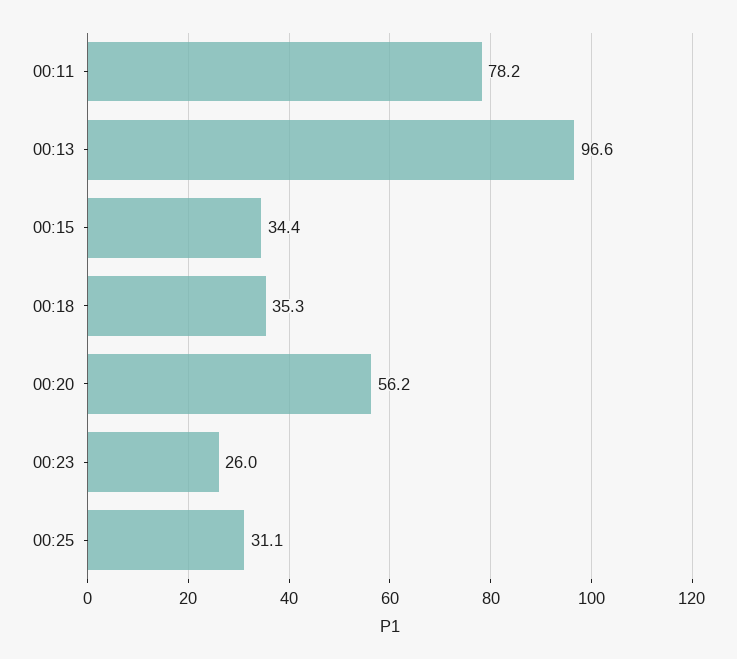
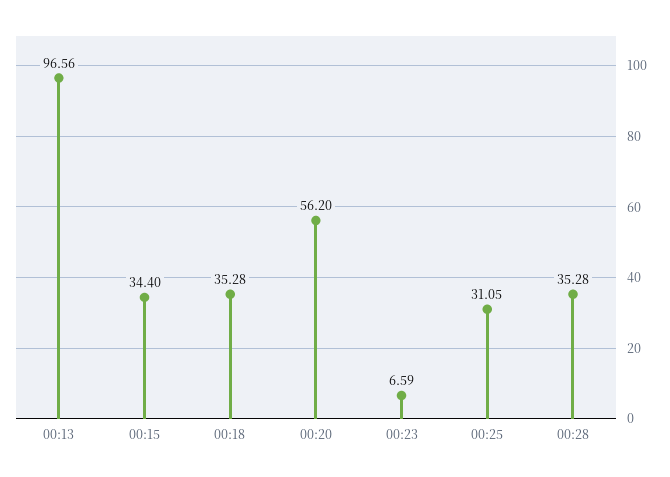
00:11: 78.2 -> none
00:23: 26 -> 6.59
00:28: none -> 35.28

